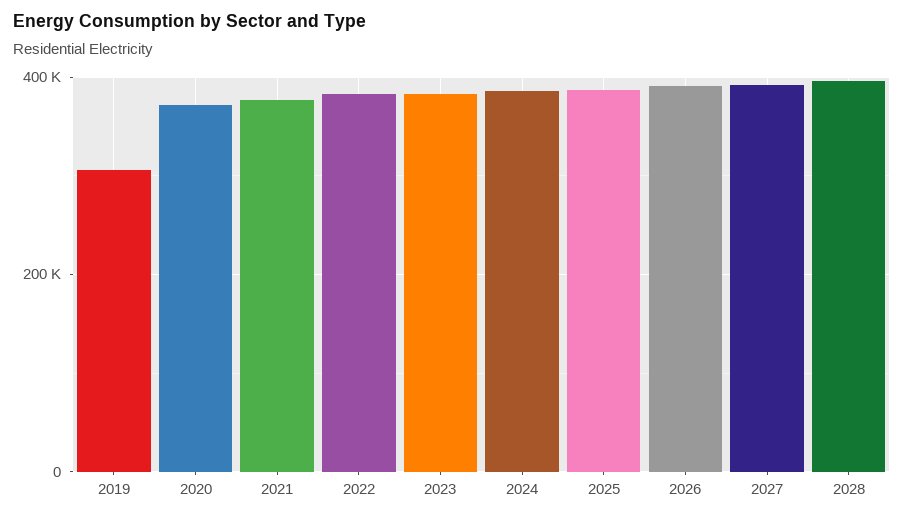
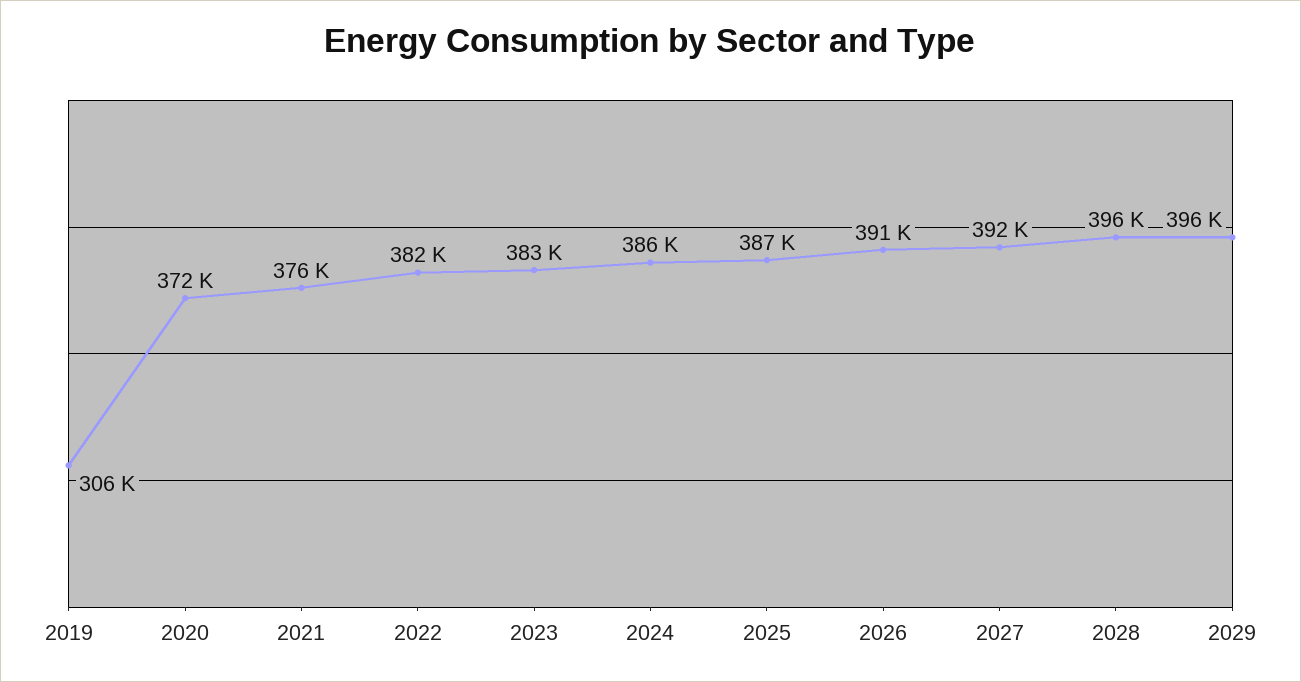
2029: none -> 396000

